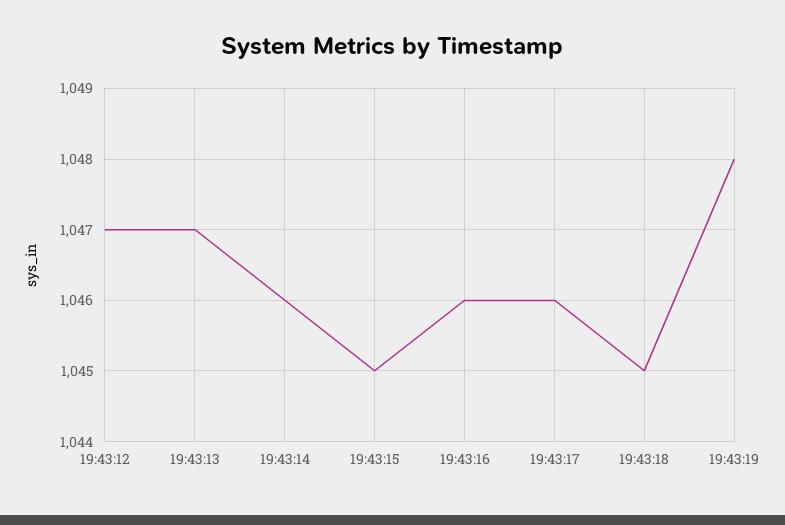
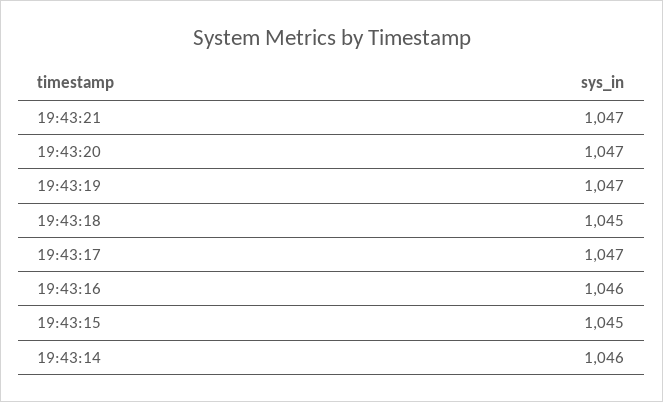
19:43:12: 1047 -> none
19:43:13: 1047 -> none
19:43:17: 1046 -> 1047
19:43:19: 1048 -> 1047
19:43:21: none -> 1047
19:43:20: none -> 1047

